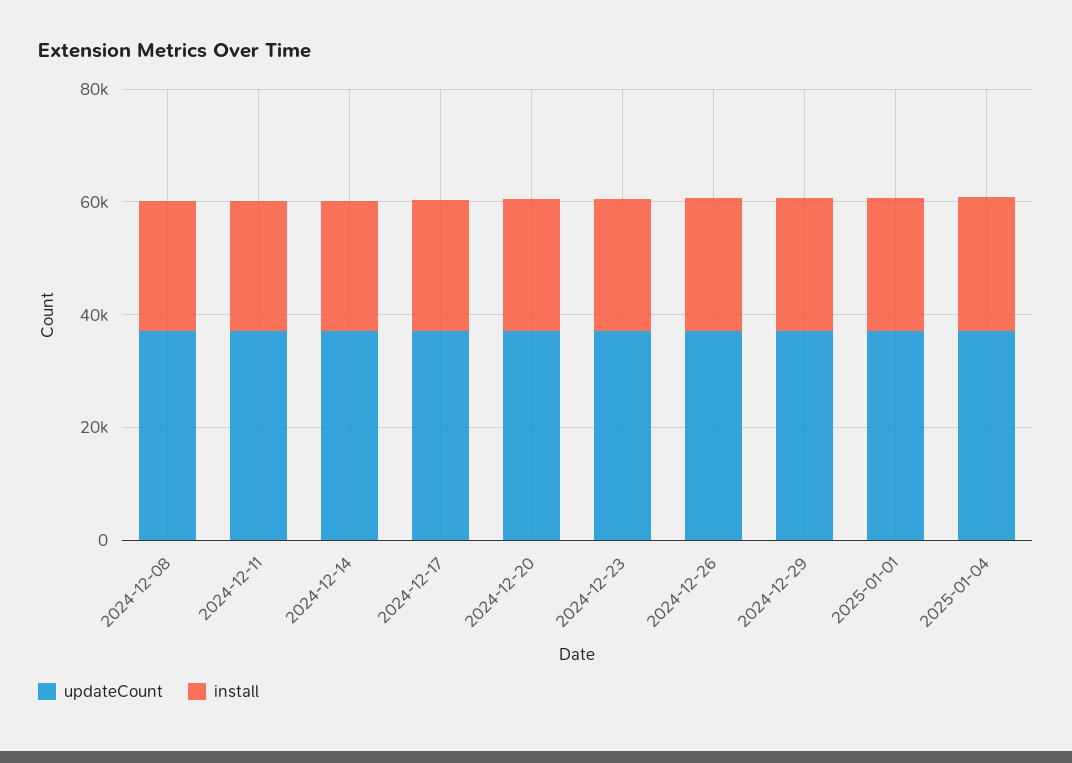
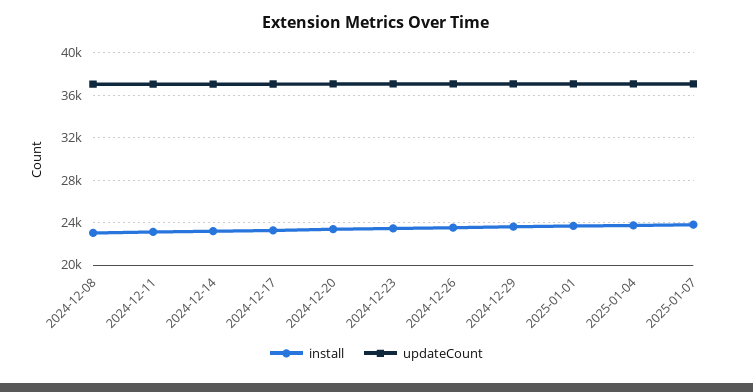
install, 2025-01-07: none -> 24000
updateCount, 2025-01-07: none -> 37000

